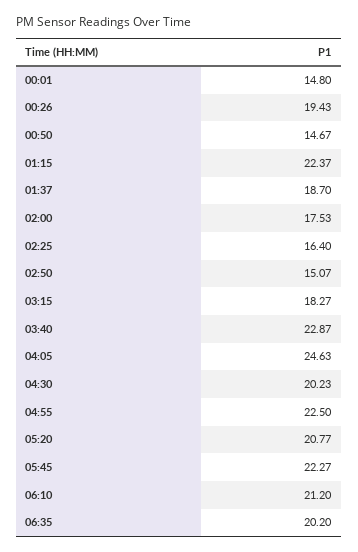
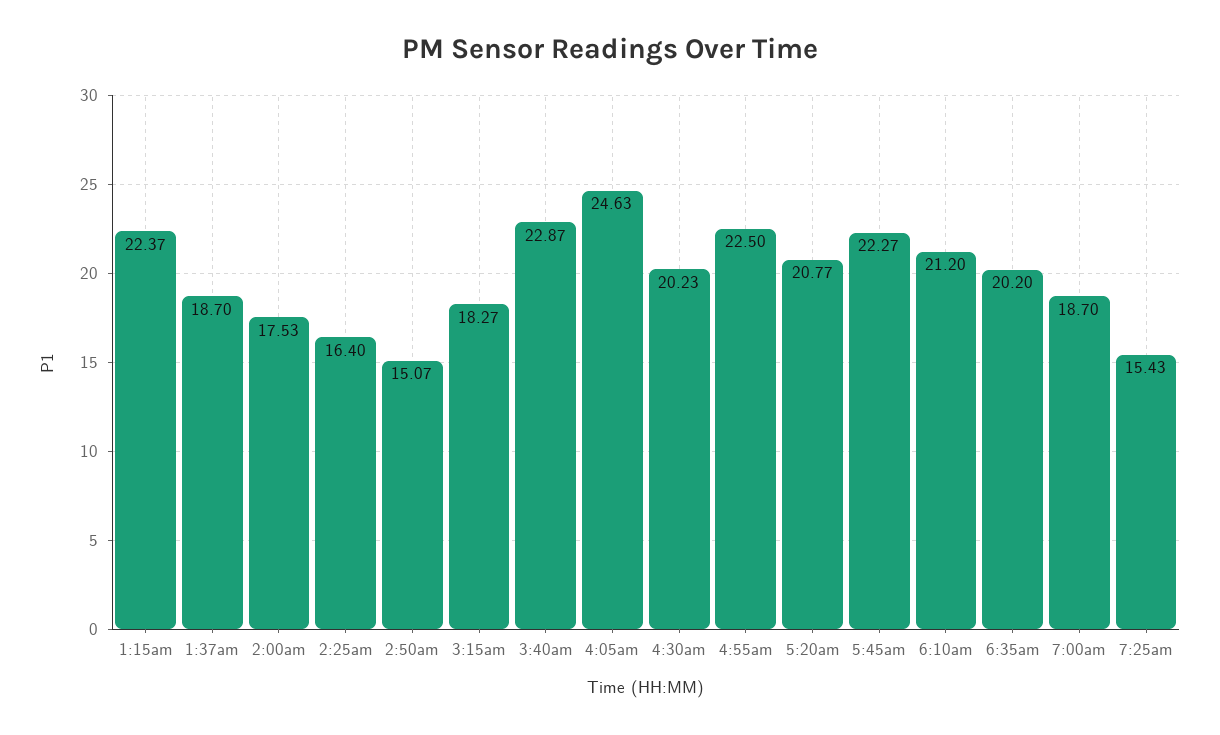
00:01: 14.8 -> none
00:26: 19.43 -> none
00:50: 14.67 -> none
7:00am: none -> 18.7
7:25am: none -> 15.43

